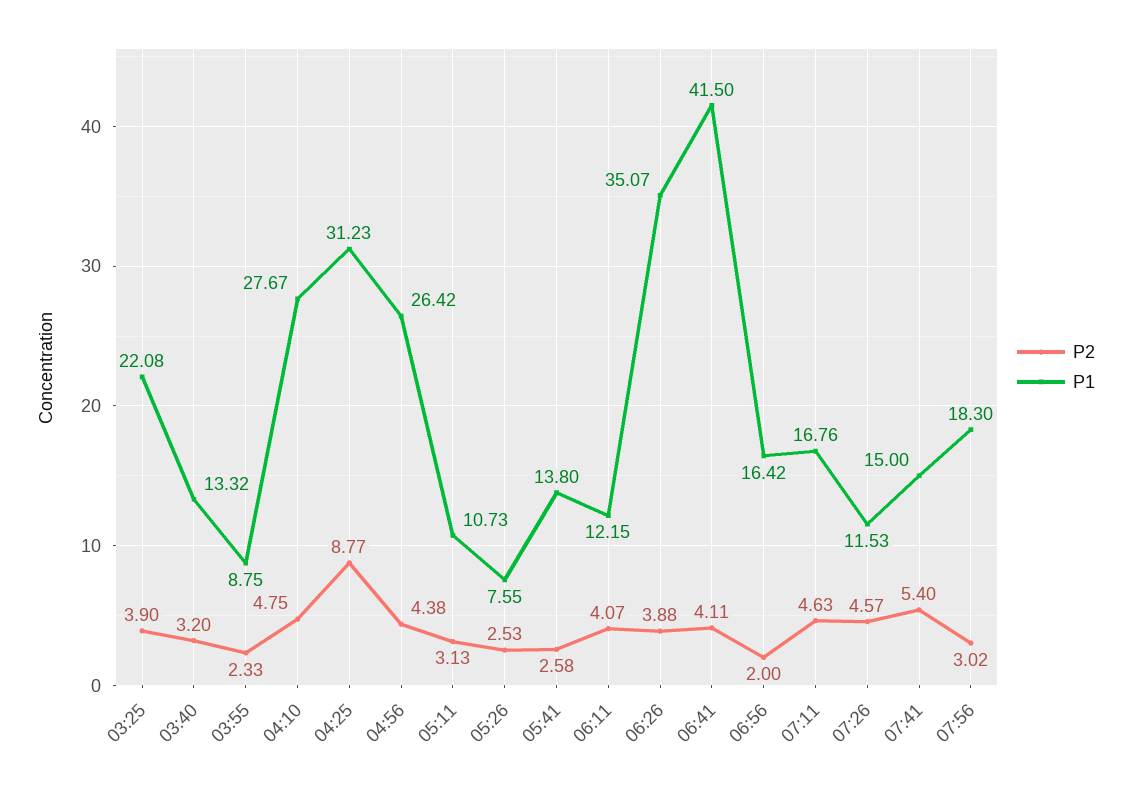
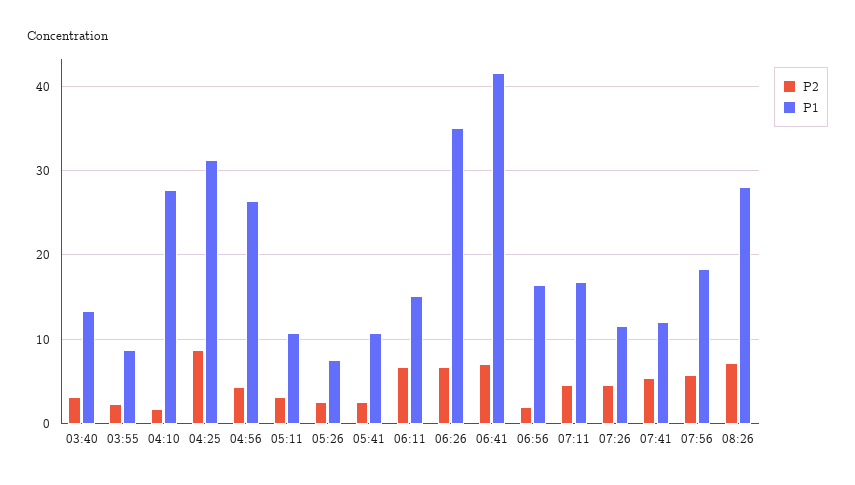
P2, 03:25: 3.9 -> none
P1, 03:25: 22.08 -> none
P2, 04:10: 4.75 -> 2
P1, 05:41: 13.8 -> 11
P2, 06:11: 4.07 -> 7
P1, 06:11: 12.15 -> 15
P2, 06:26: 3.88 -> 7
P2, 06:41: 4.11 -> 7
P1, 07:41: 15 -> 12
P2, 07:56: 3.02 -> 6
P2, 08:26: none -> 7
P1, 08:26: none -> 28

